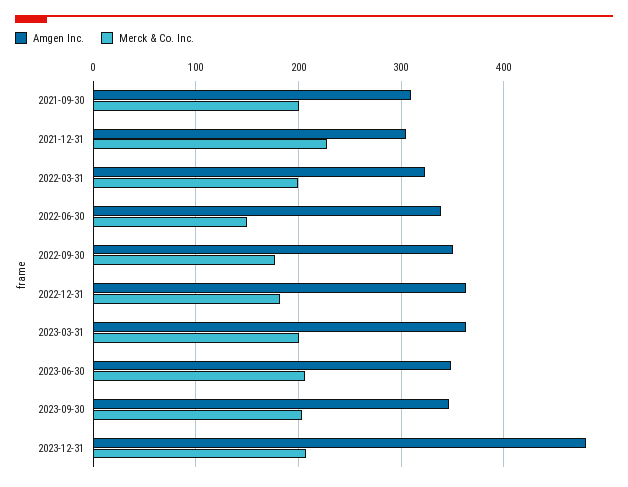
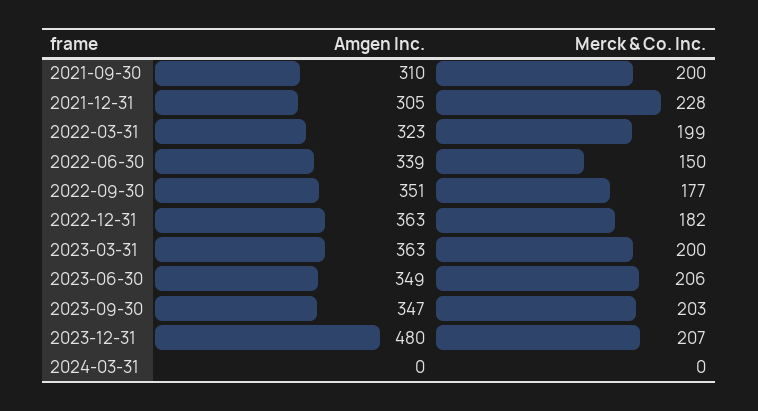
Amgen Inc., 2024-03-31: none -> 0
Merck & Co. Inc., 2024-03-31: none -> 0

